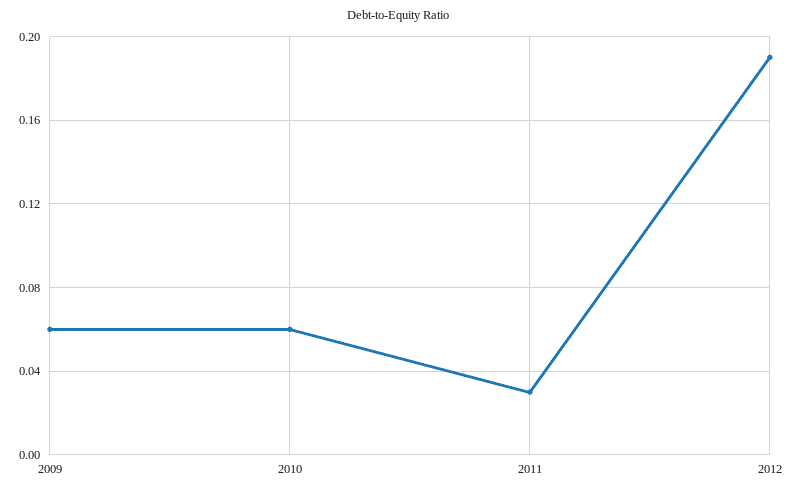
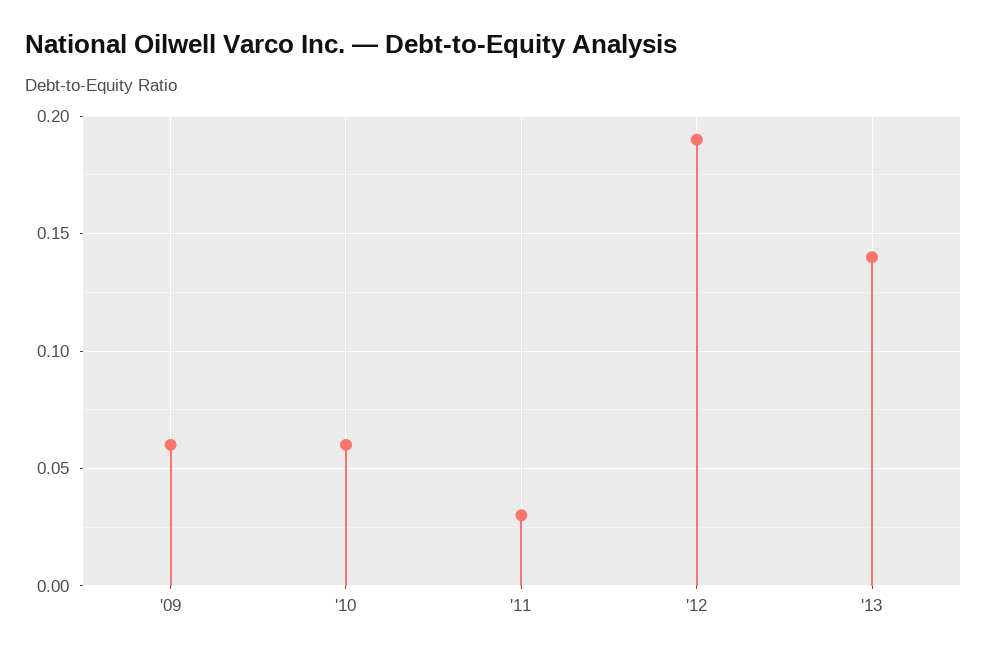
'13: none -> 0.14

